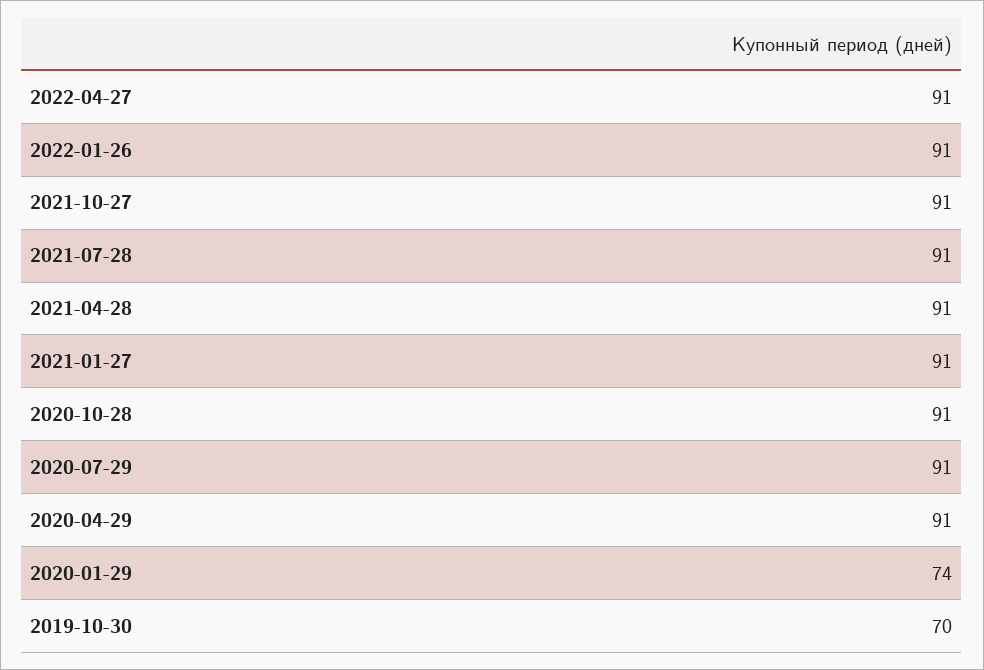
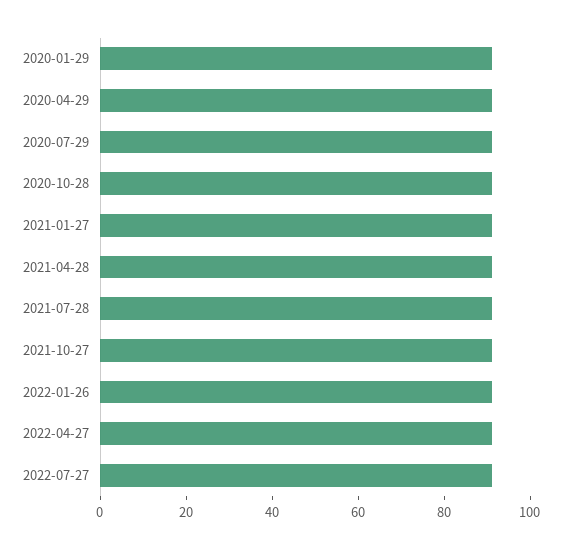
2020-01-29: 74 -> 90
2019-10-30: 70 -> none
2022-07-27: none -> 90

